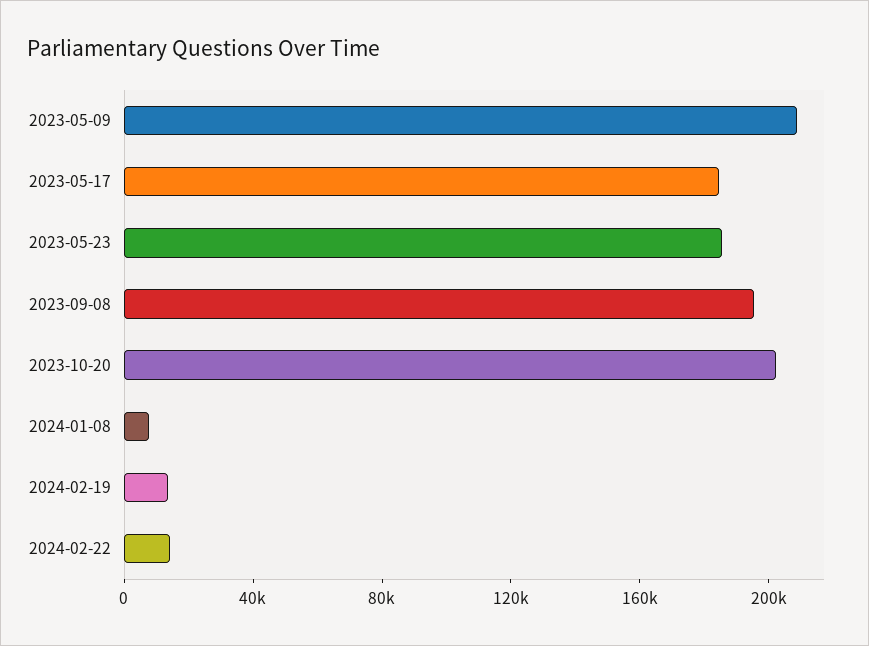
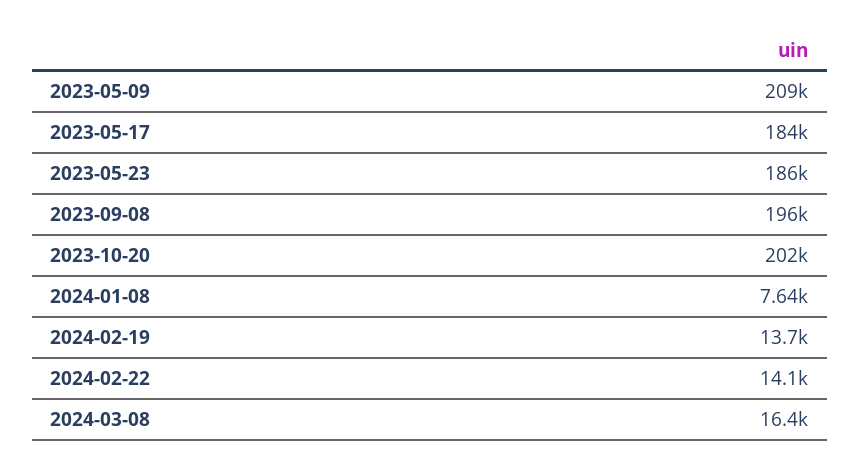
2024-03-08: none -> 16400

